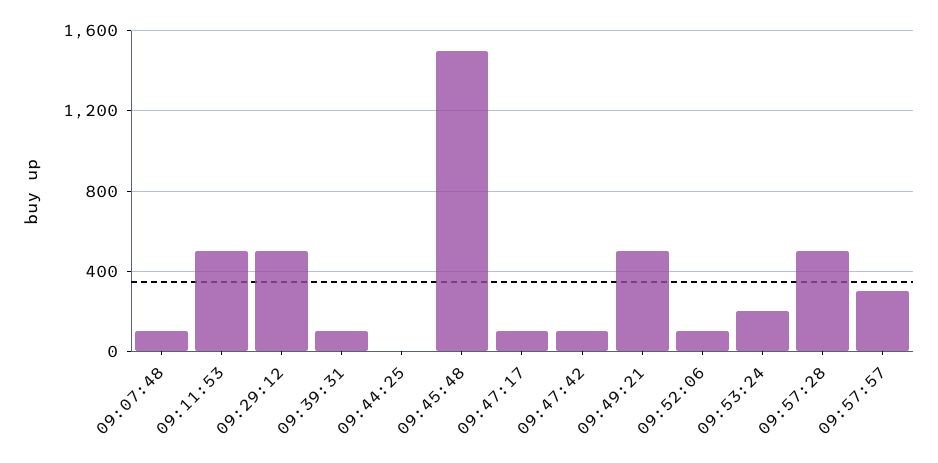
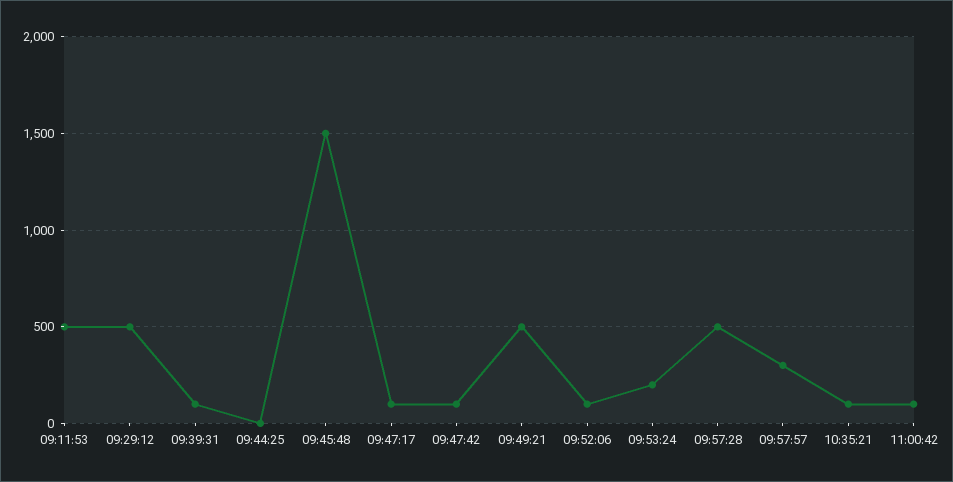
09:07:48: 100 -> none
10:35:21: none -> 100
11:00:42: none -> 100

